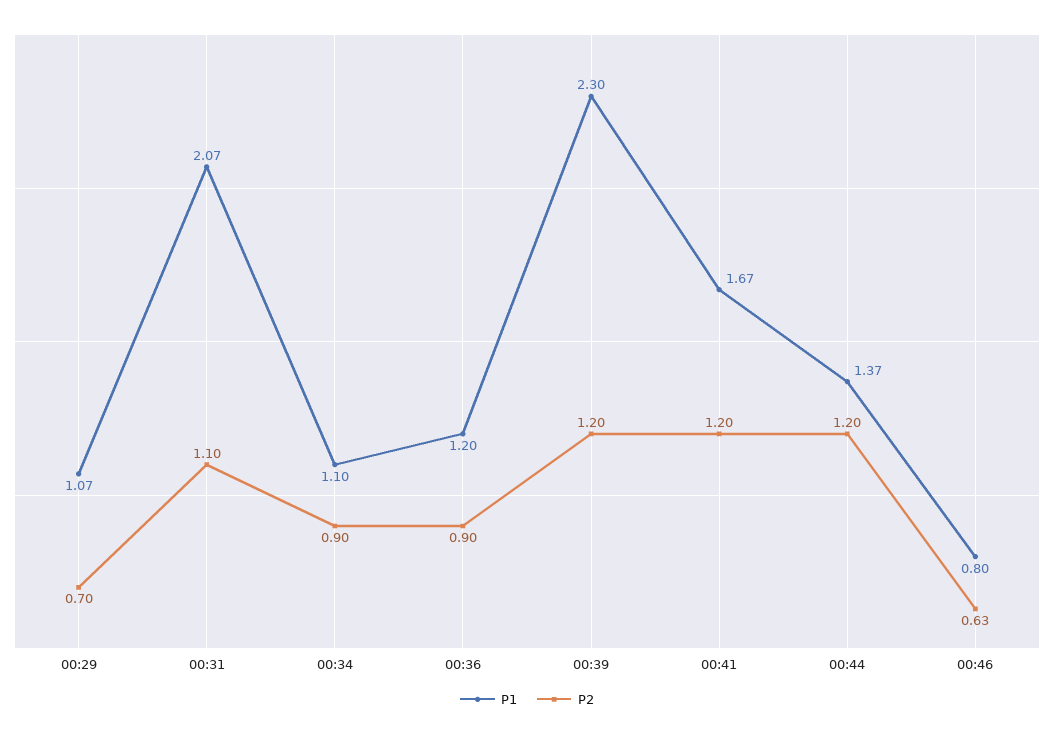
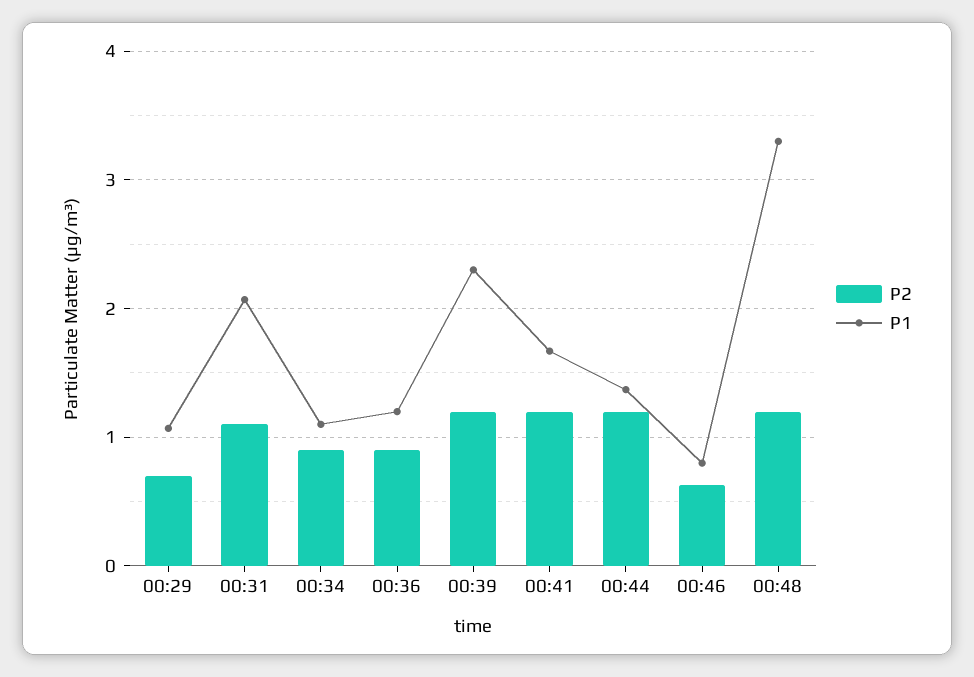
P2, 00:48: none -> 1.2
P1, 00:48: none -> 3.3

